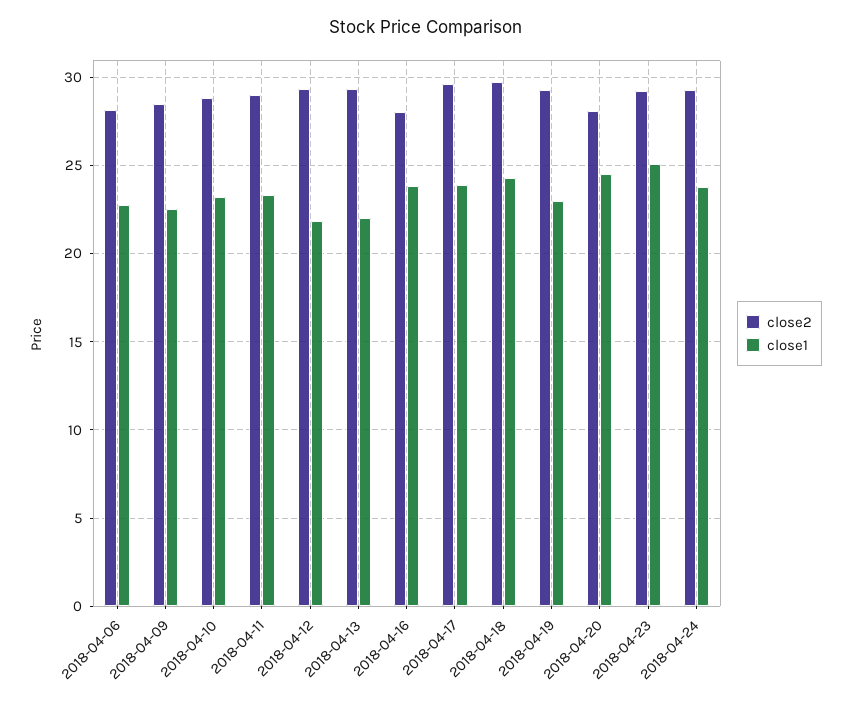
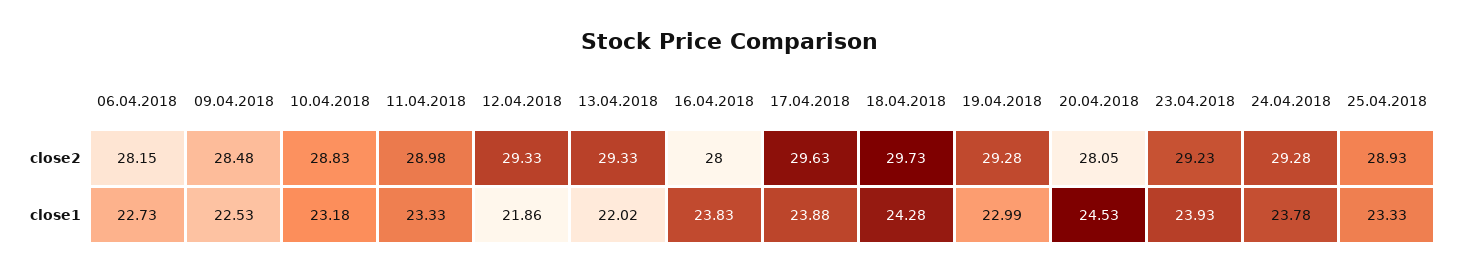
close1, 2018-04-23: 25 -> 23.93
close2, 25.04.2018: none -> 28.93
close1, 25.04.2018: none -> 23.33

